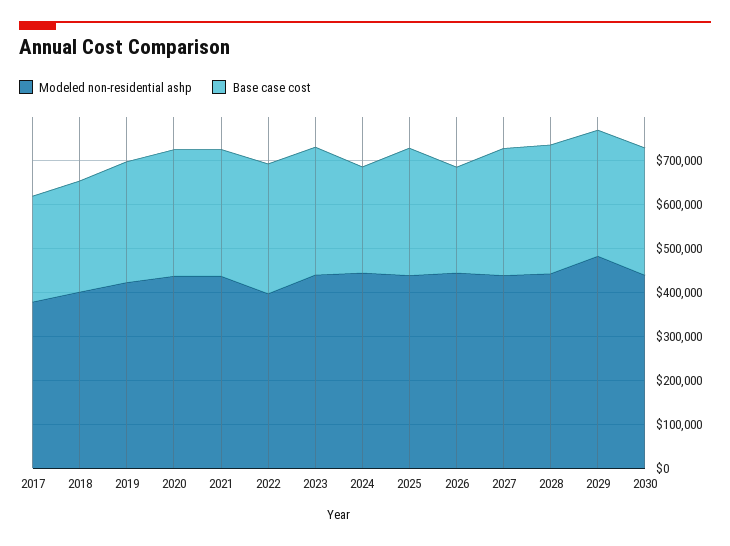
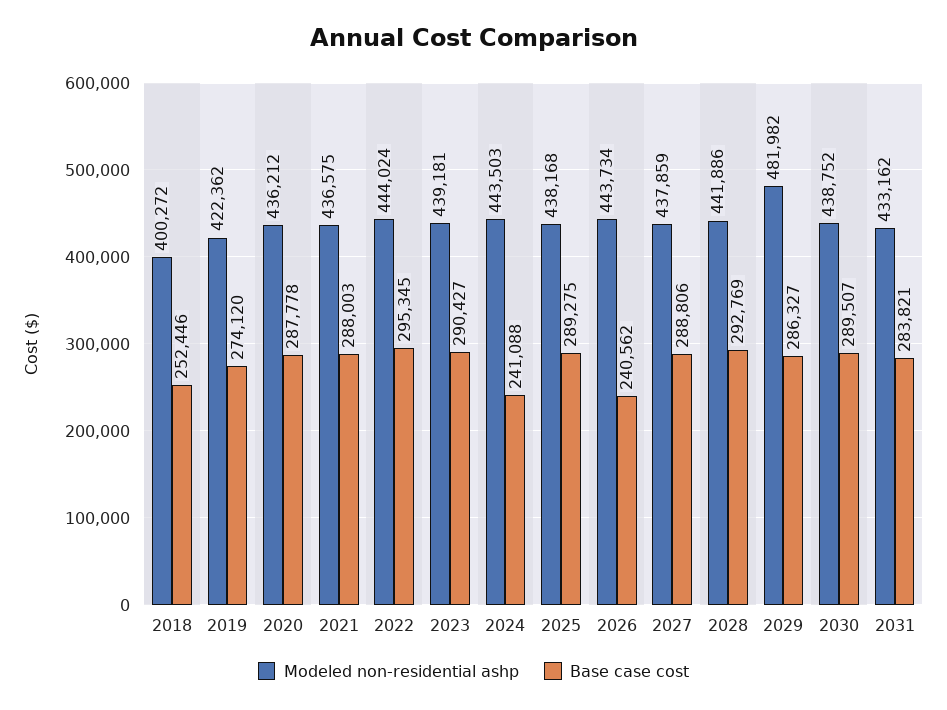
Modeled non-residential ashp, 2017: 380000 -> none
Base case cost, 2017: 240000 -> none
Modeled non-residential ashp, 2022: 400000 -> 444024
Modeled non-residential ashp, 2031: none -> 433162
Base case cost, 2031: none -> 283821

